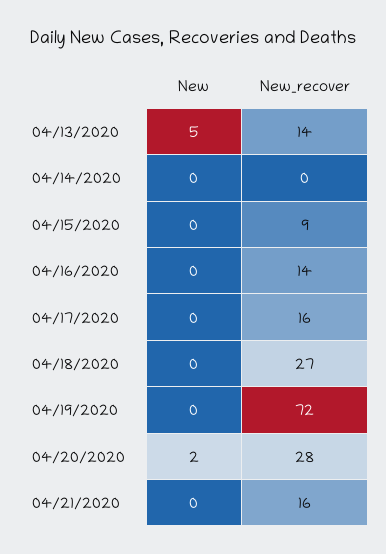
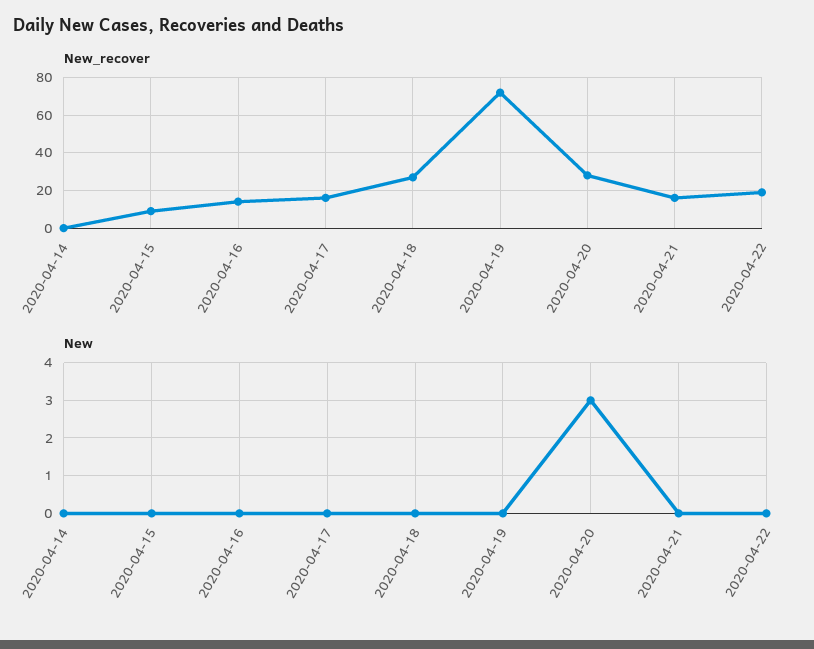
New, 04/13/2020: 5 -> none
New_recover, 04/13/2020: 14 -> none
New, 04/20/2020: 2 -> 3
New_recover, 2020-04-22: none -> 20
New, 2020-04-22: none -> 0

